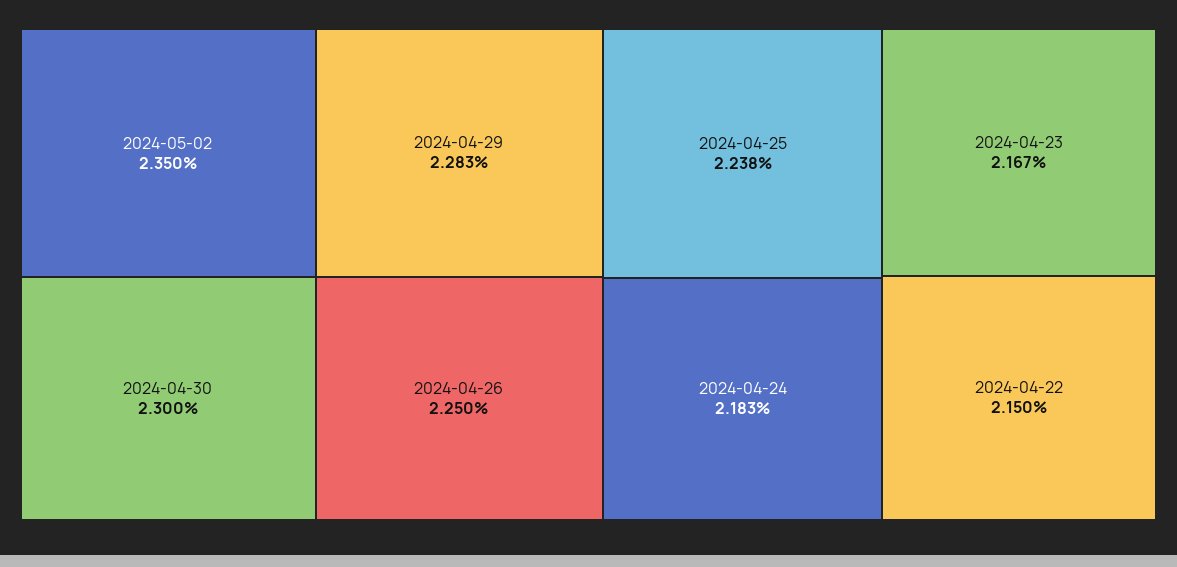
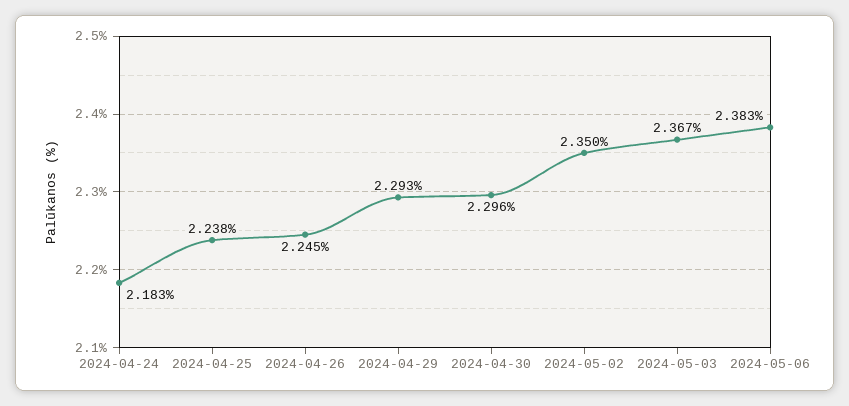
2024-04-30: 2.3 -> 2.296
2024-04-29: 2.283 -> 2.293
2024-04-26: 2.25 -> 2.245
2024-04-23: 2.167 -> none
2024-04-22: 2.15 -> none
2024-05-03: none -> 2.367
2024-05-06: none -> 2.383

